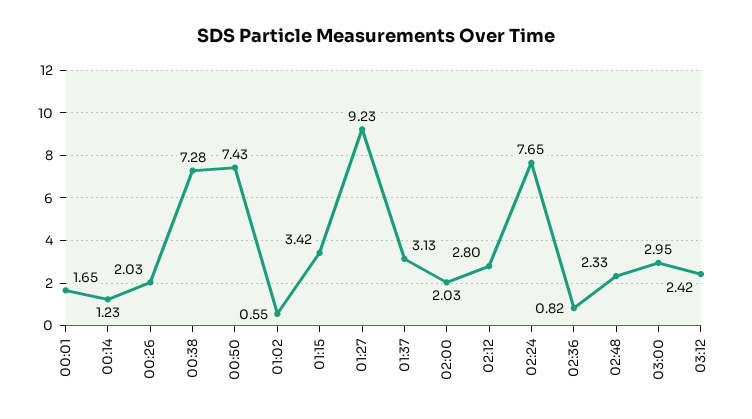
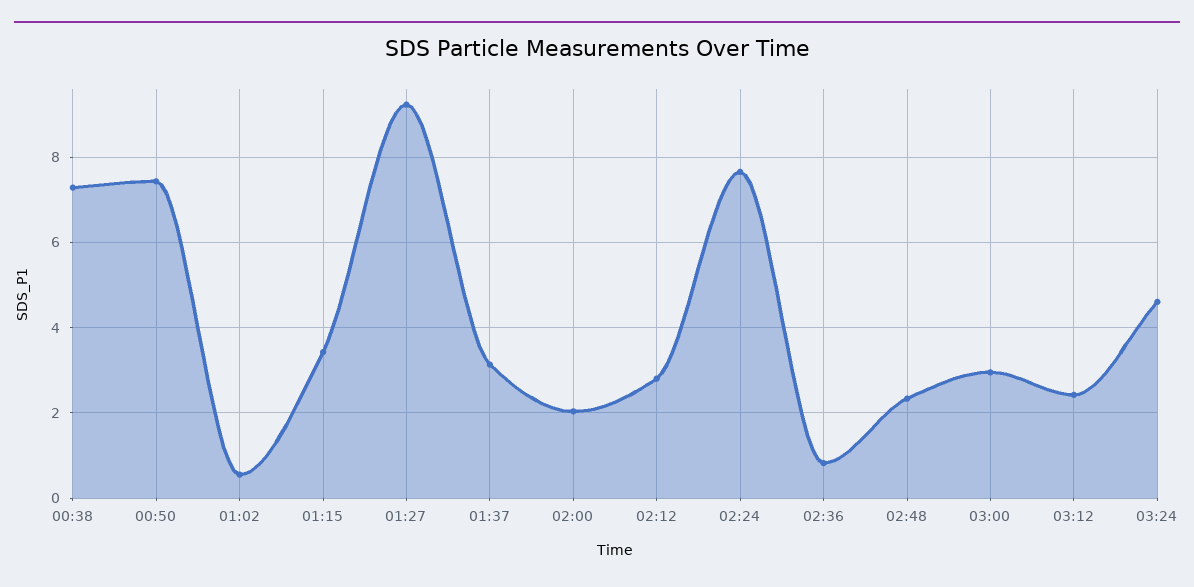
00:01: 1.65 -> none
00:14: 1.23 -> none
00:26: 2.03 -> none
03:24: none -> 4.6

